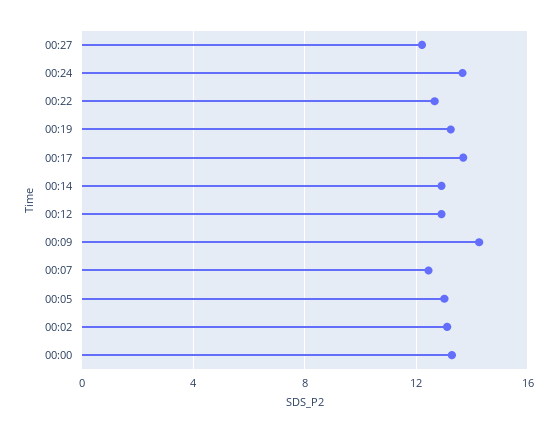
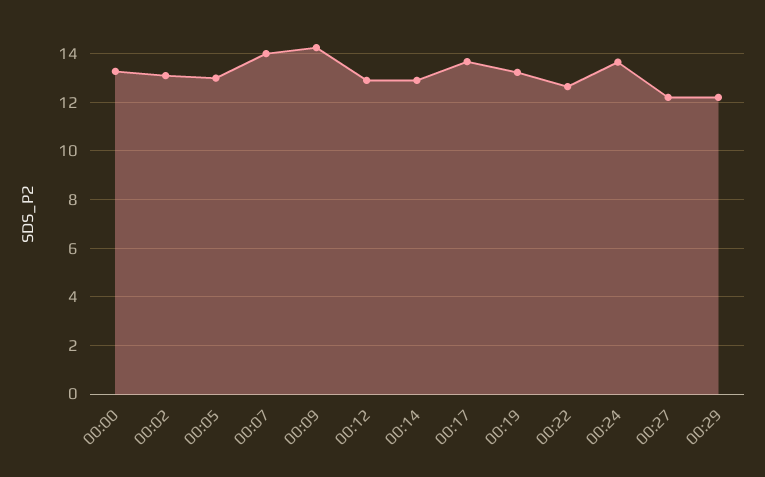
00:07: 12.5 -> 14
00:29: none -> 12.25

